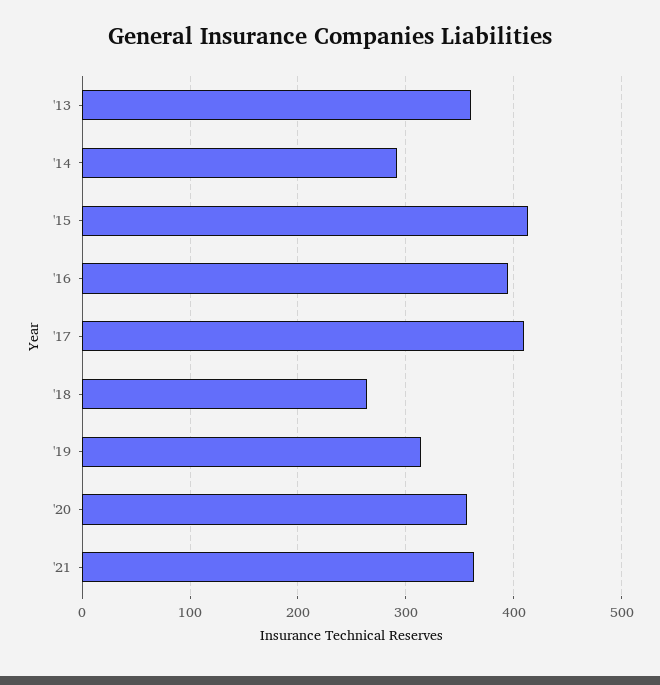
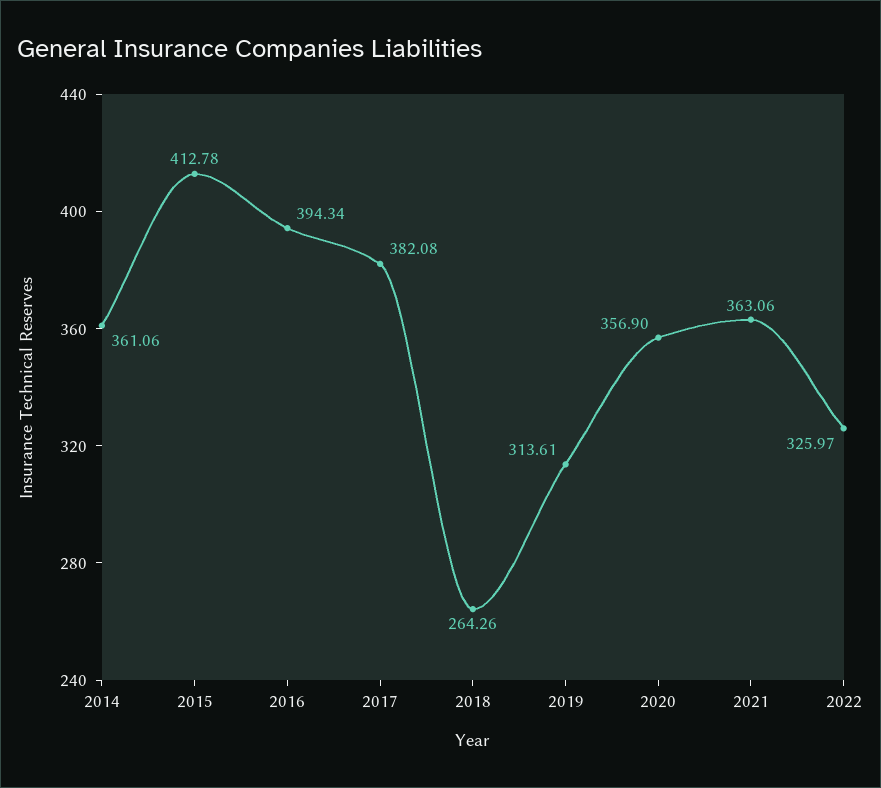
'13: 360 -> none
'14: 290 -> 361.06
'17: 410 -> 382.08
2022: none -> 325.97

